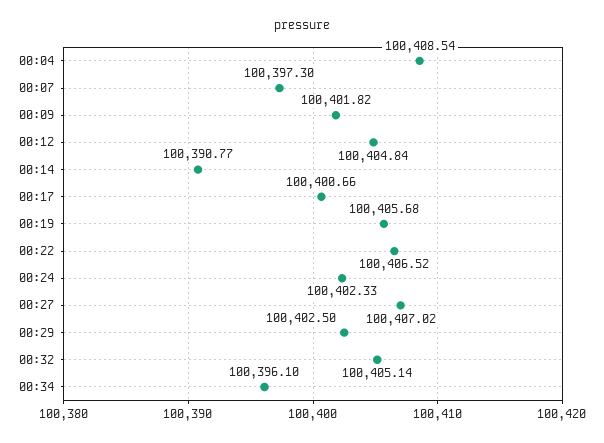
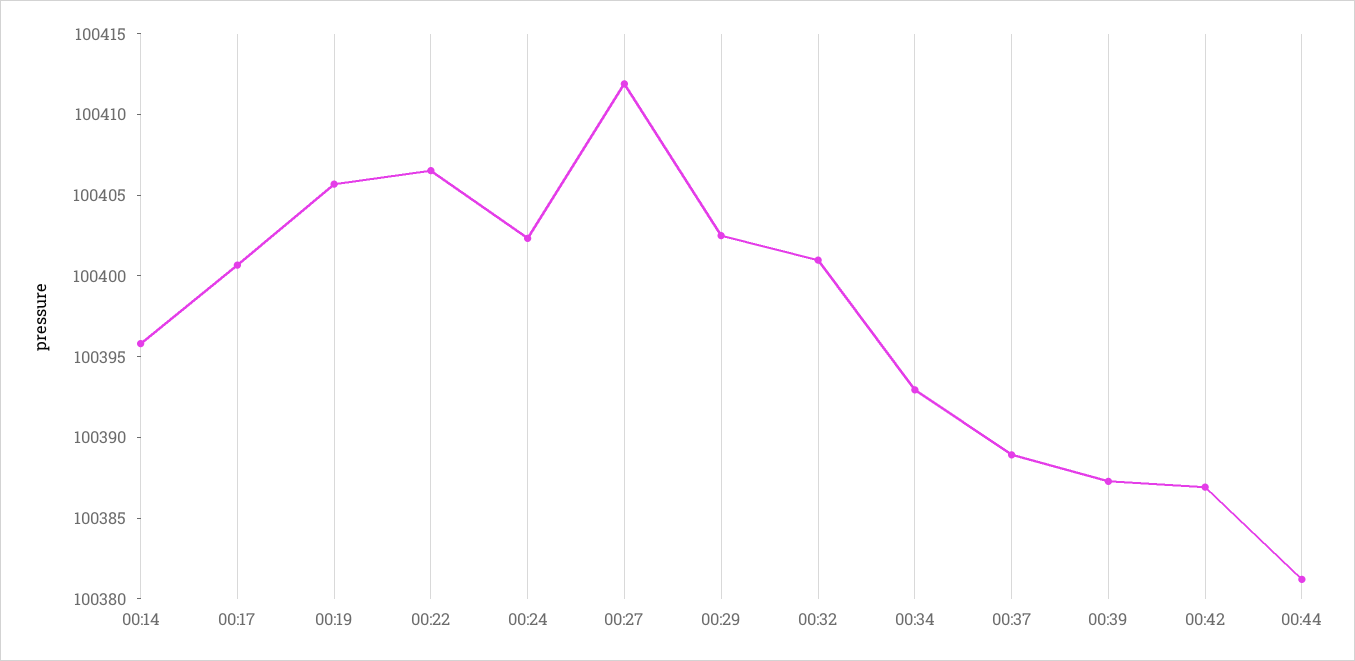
00:04: 100408.54 -> none
00:07: 100397.3 -> none
00:09: 100401.82 -> none
00:12: 100404.84 -> none
00:14: 100390.77 -> 100396
00:27: 100407.02 -> 100412
00:32: 100405.14 -> 100401
00:34: 100396.1 -> 100393
00:37: none -> 100389
00:39: none -> 100387
00:42: none -> 100387
00:44: none -> 100381

